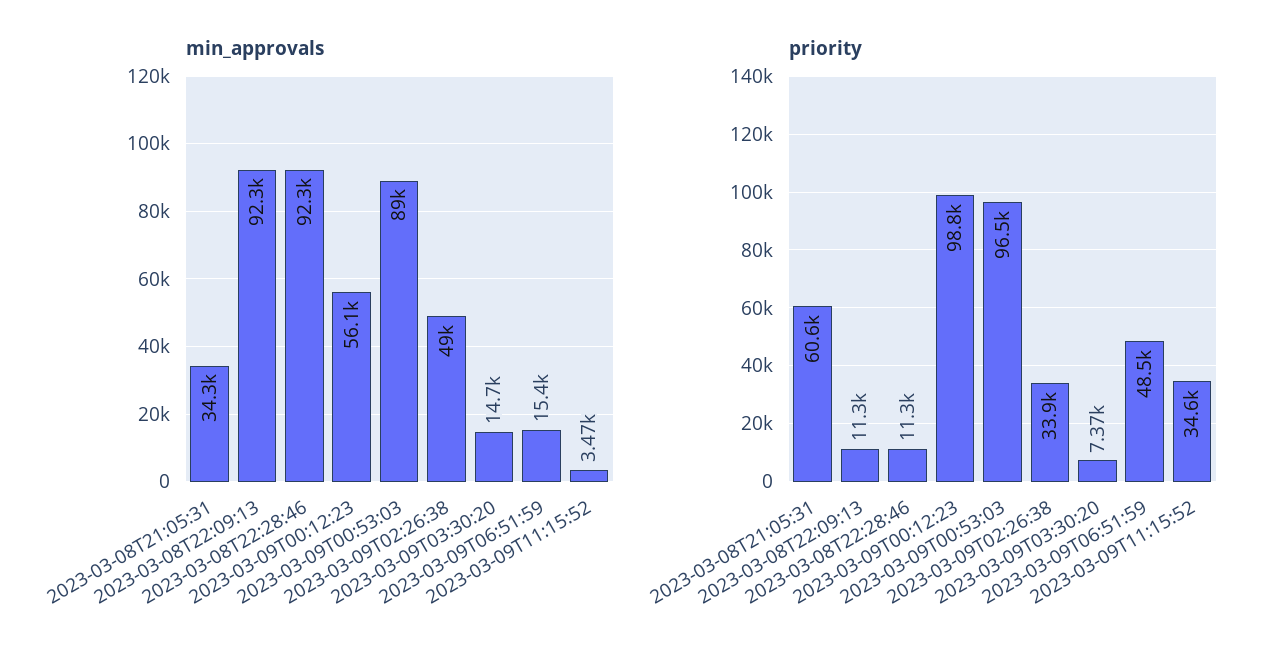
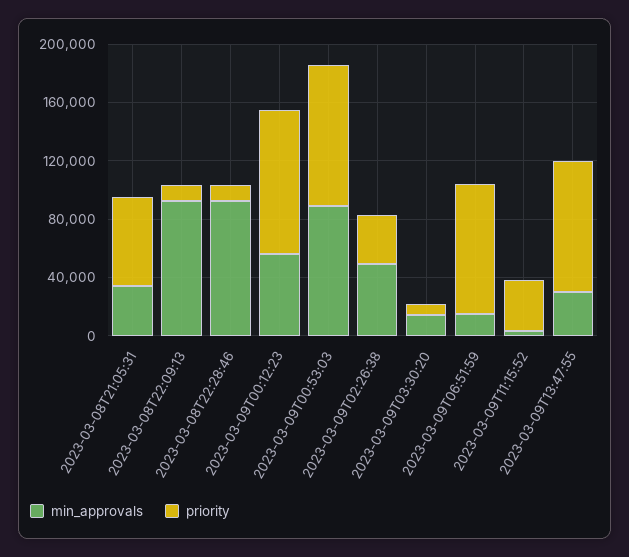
priority, 2023-03-09T06:51:59: 48500 -> 90000
min_approvals, 2023-03-09T13:47:55: none -> 30000
priority, 2023-03-09T13:47:55: none -> 90000

